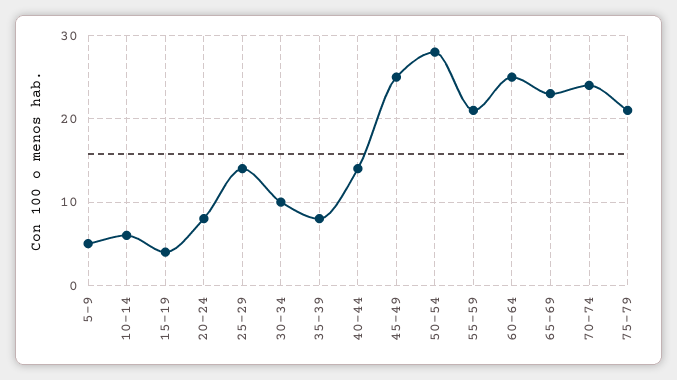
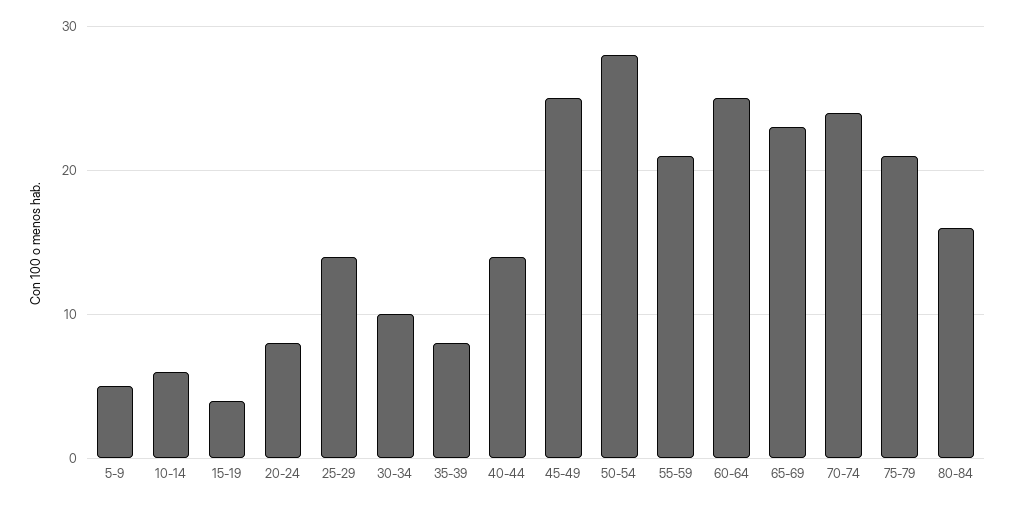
80-84: none -> 16

